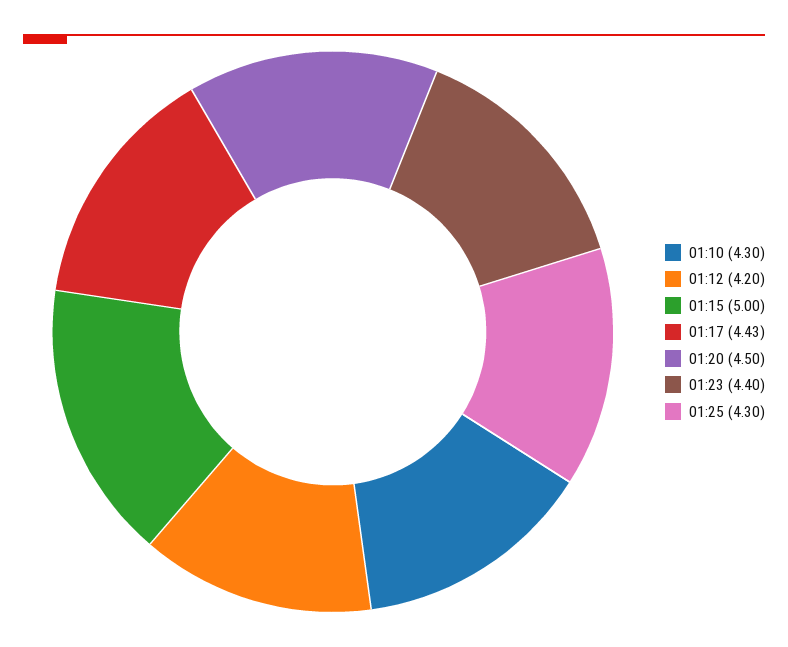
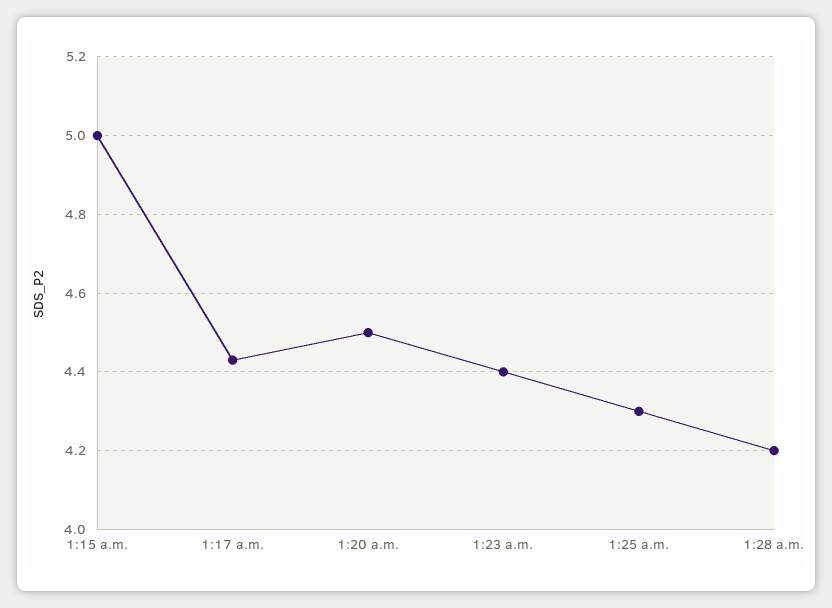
01:10: 4.3 -> none
01:12: 4.2 -> none
1:28 a.m.: none -> 4.2

